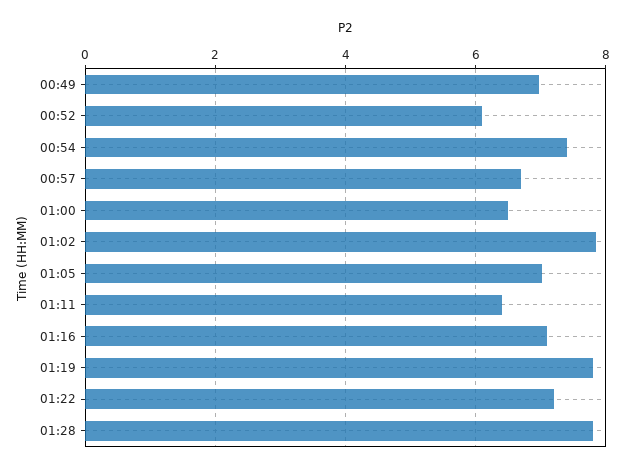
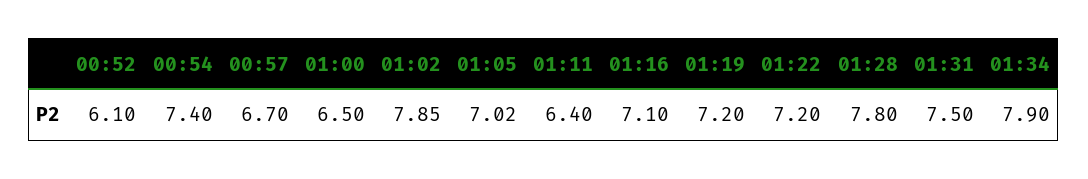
00:49: 7 -> none
01:19: 7.8 -> 7.2
01:31: none -> 7.5
01:34: none -> 7.9

